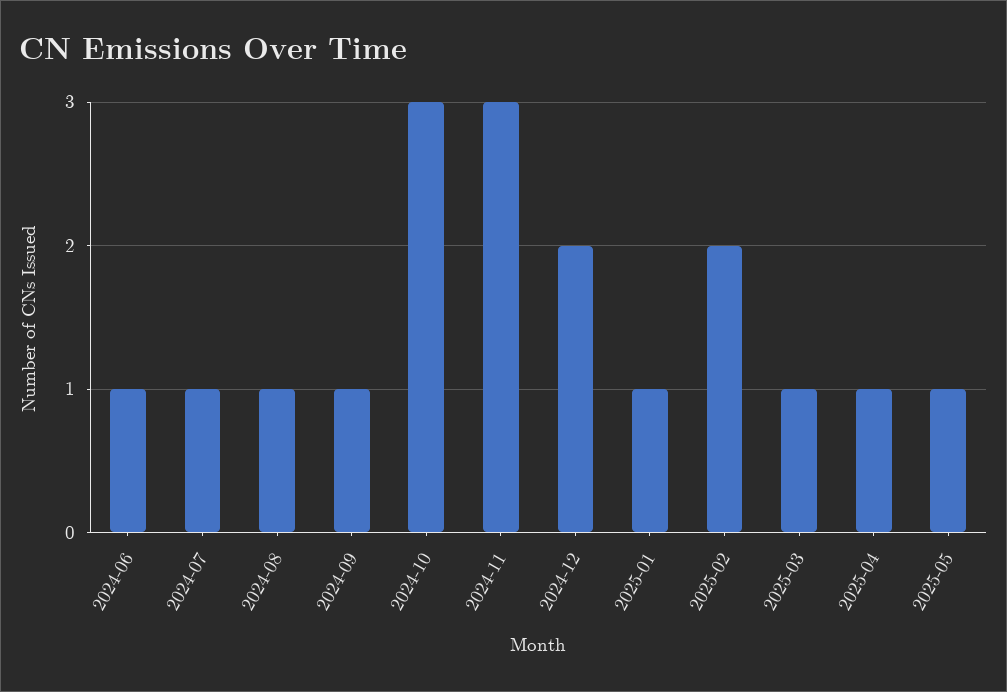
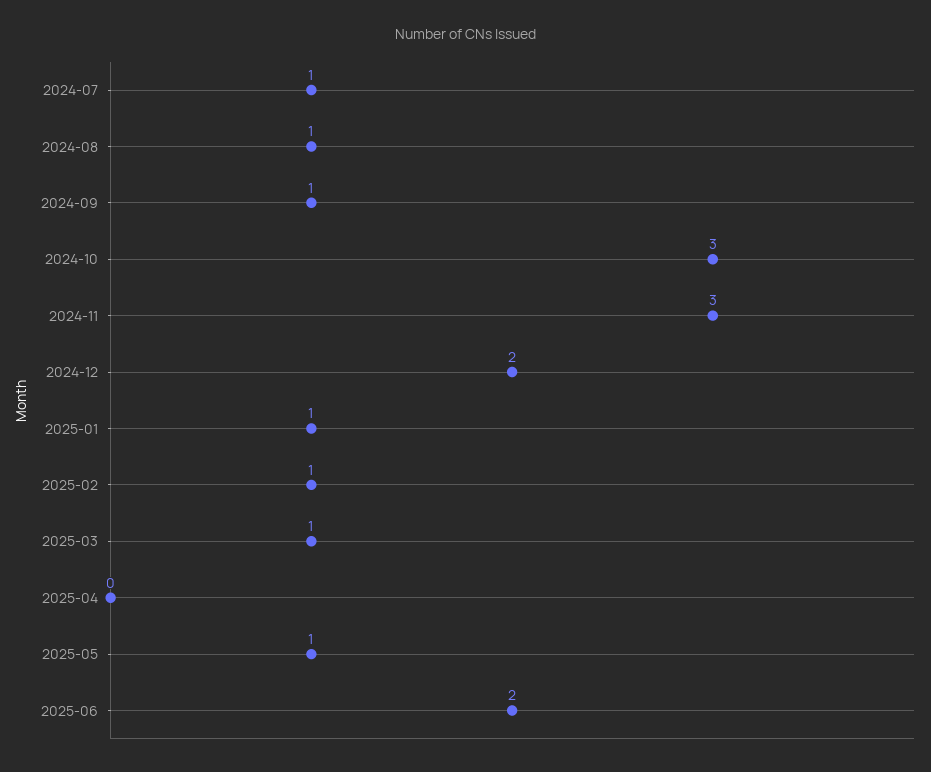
2024-06: 1 -> none
2025-02: 2 -> 1
2025-04: 1 -> 0
2025-06: none -> 2

